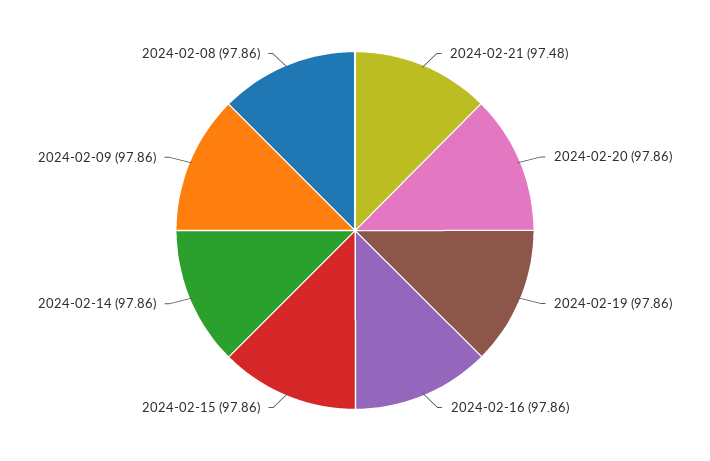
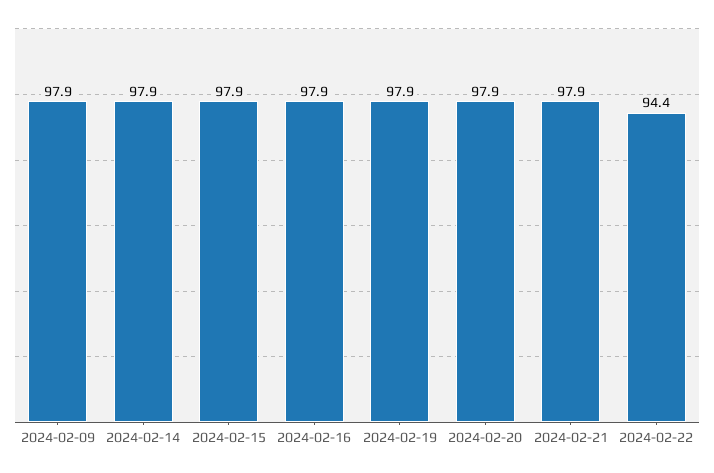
2024-02-21: 97.48 -> 97.9
2024-02-08: 97.86 -> none
2024-02-22: none -> 94.4

